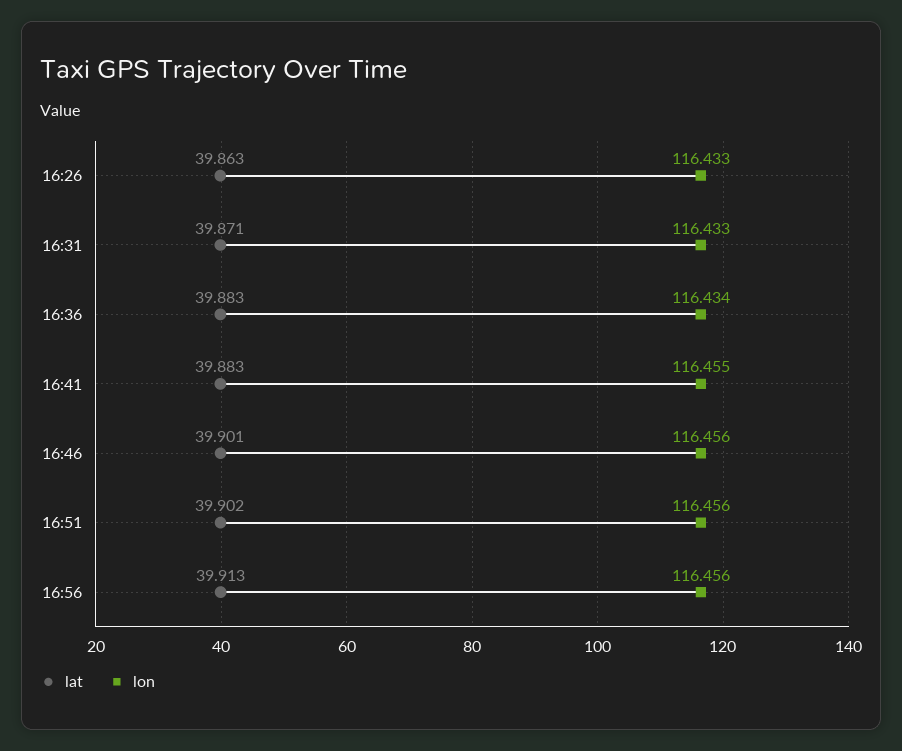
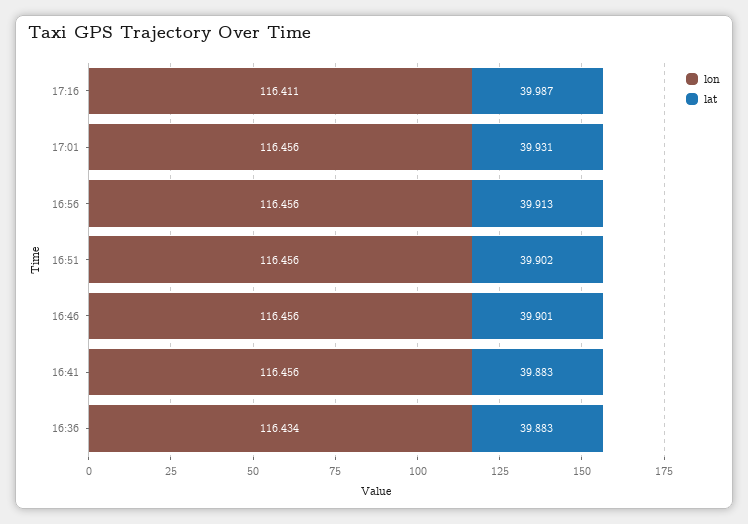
lat, 16:26: 39.863 -> none
lon, 16:26: 116.433 -> none
lat, 16:31: 39.871 -> none
lon, 16:31: 116.433 -> none
lon, 16:41: 116.455 -> 116.456
lon, 17:16: none -> 116.411
lat, 17:16: none -> 39.987
lon, 17:01: none -> 116.456
lat, 17:01: none -> 39.931

